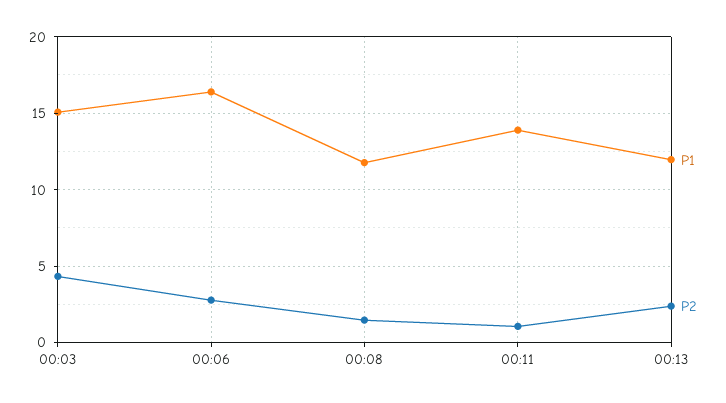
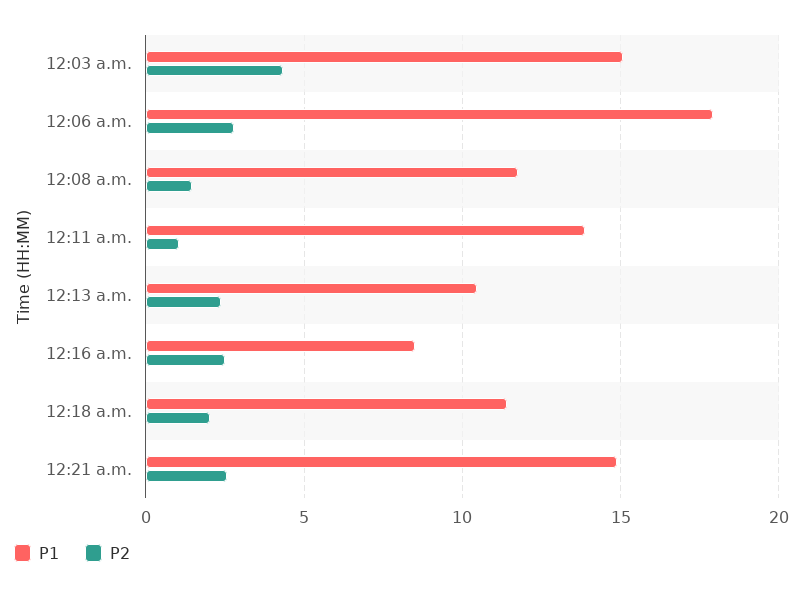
P1, 00:06: 16.5 -> 18
P1, 00:13: 12 -> 10.5
P1, 12:16 a.m.: none -> 8.5
P2, 12:16 a.m.: none -> 2.5
P1, 12:18 a.m.: none -> 11.5
P2, 12:18 a.m.: none -> 2
P1, 12:21 a.m.: none -> 15
P2, 12:21 a.m.: none -> 2.5

